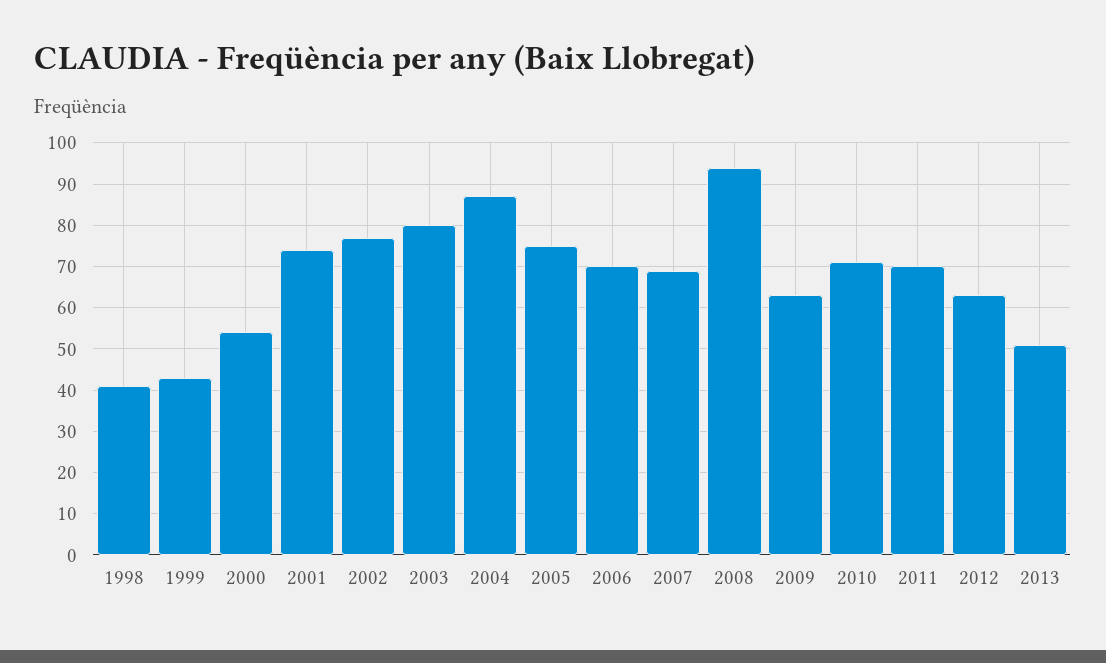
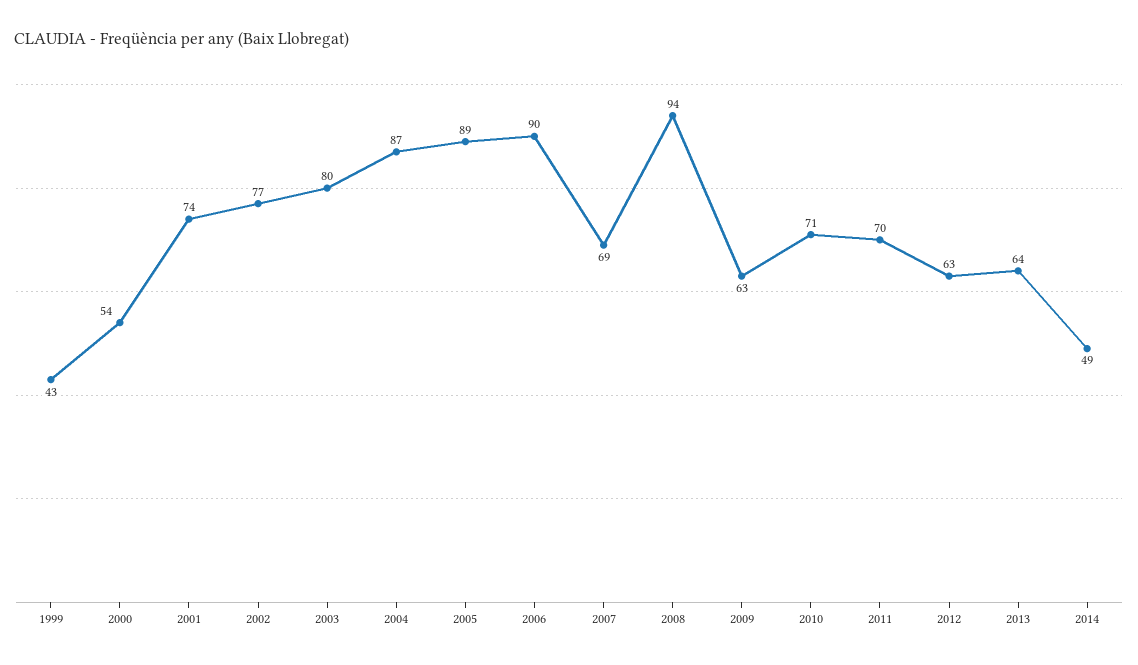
1998: 40 -> none
2005: 75 -> 89
2006: 70 -> 90
2013: 50 -> 64
2014: none -> 49

